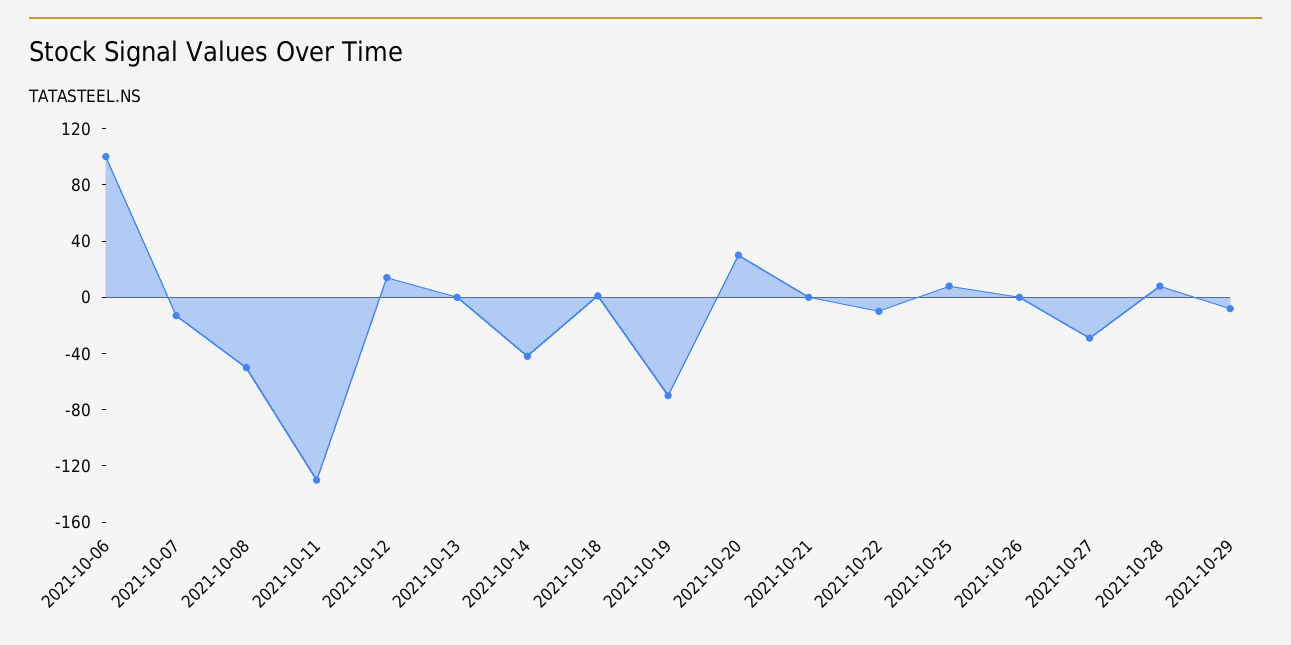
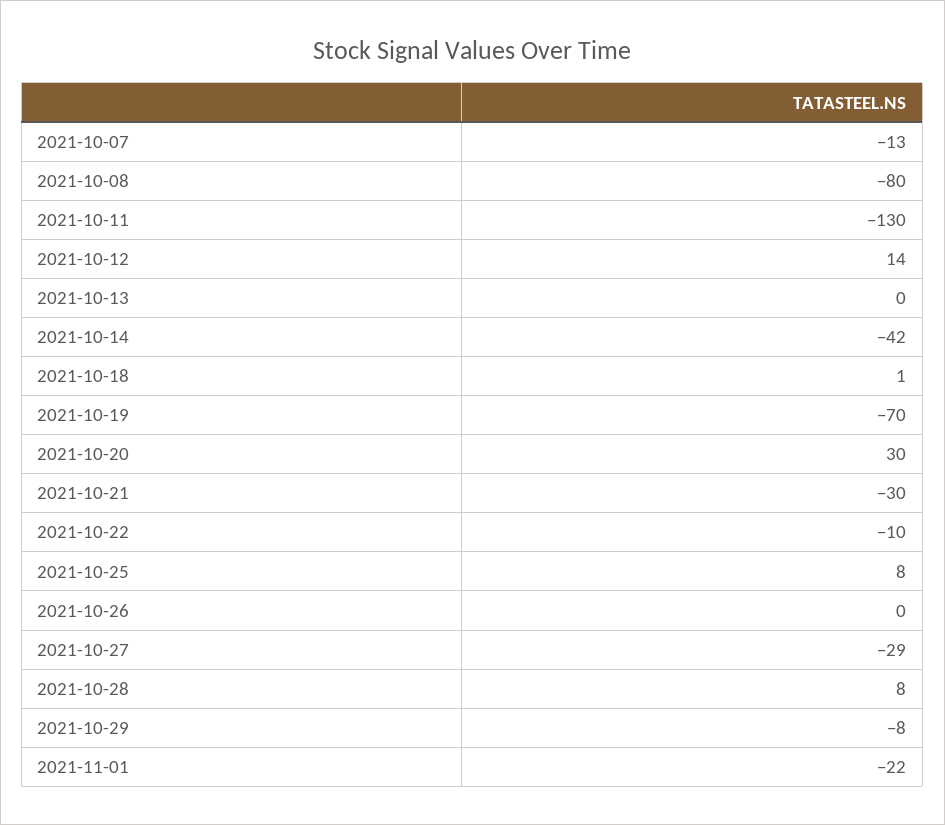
2021-10-06: 100 -> none
2021-10-08: -50 -> -80
2021-10-21: 0 -> -30
2021-11-01: none -> -22

